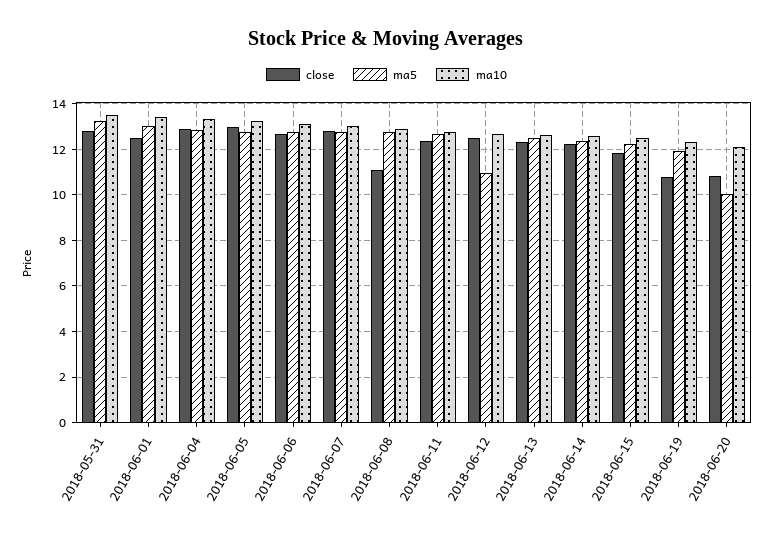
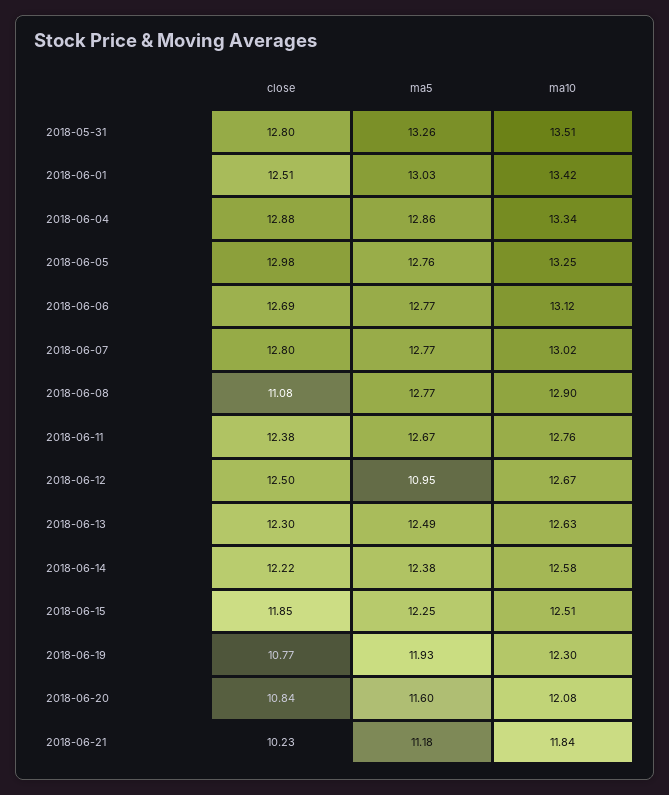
ma5, 2018-06-20: 10 -> 11.6
close, 2018-06-21: none -> 10.23
ma5, 2018-06-21: none -> 11.18
ma10, 2018-06-21: none -> 11.84

